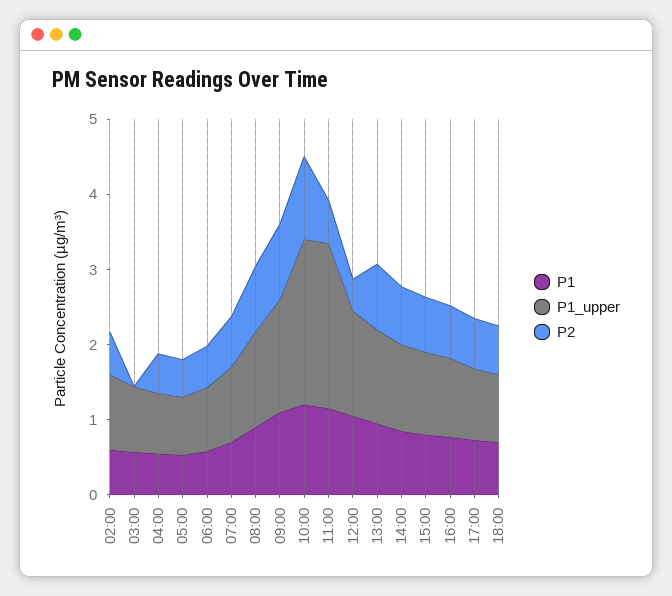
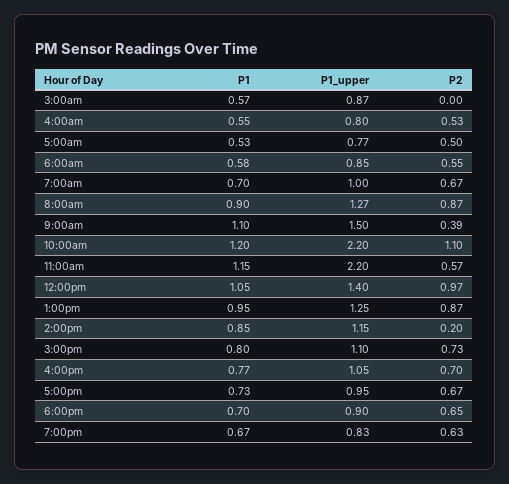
P1, 02:00: 0.6 -> none
P1_upper, 02:00: 1 -> none
P2, 02:00: 0.6 -> none
P2, 09:00: 1 -> 0.39
P2, 12:00: 0.4 -> 0.97
P2, 14:00: 0.8 -> 0.2
P1, 7:00pm: none -> 0.67
P1_upper, 7:00pm: none -> 0.83
P2, 7:00pm: none -> 0.63

